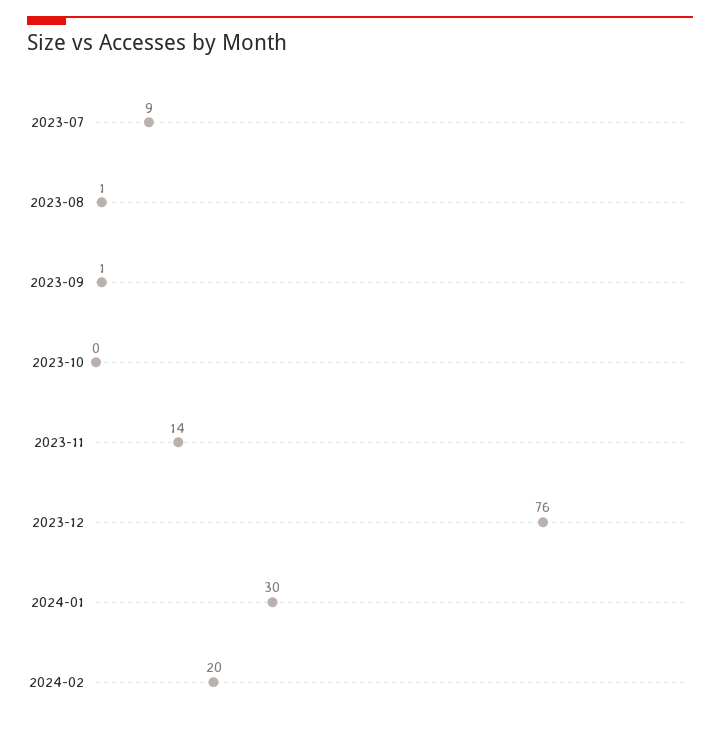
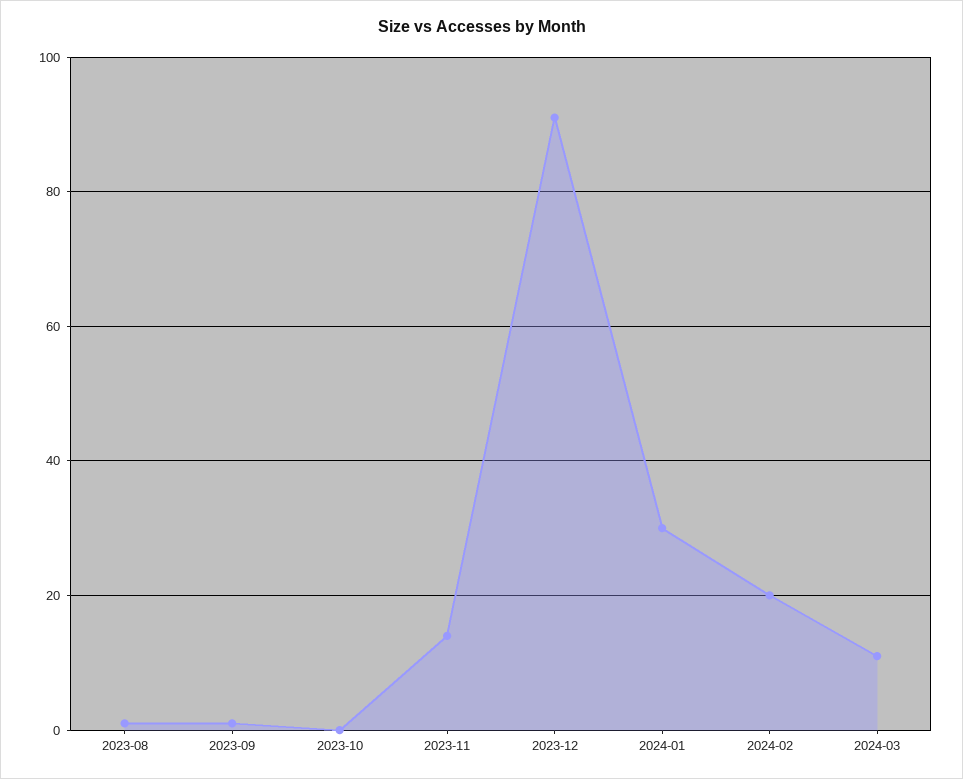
2023-07: 9 -> none
2023-12: 76 -> 90
2024-03: none -> 10

